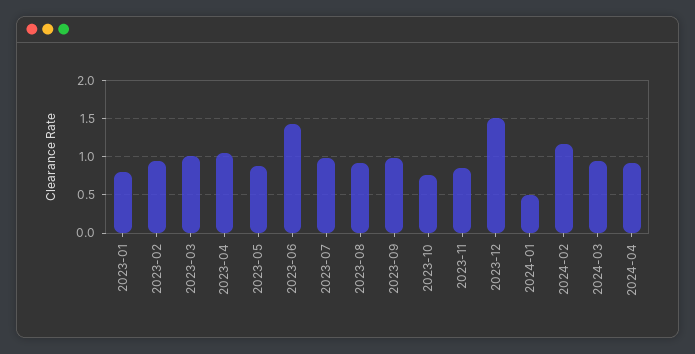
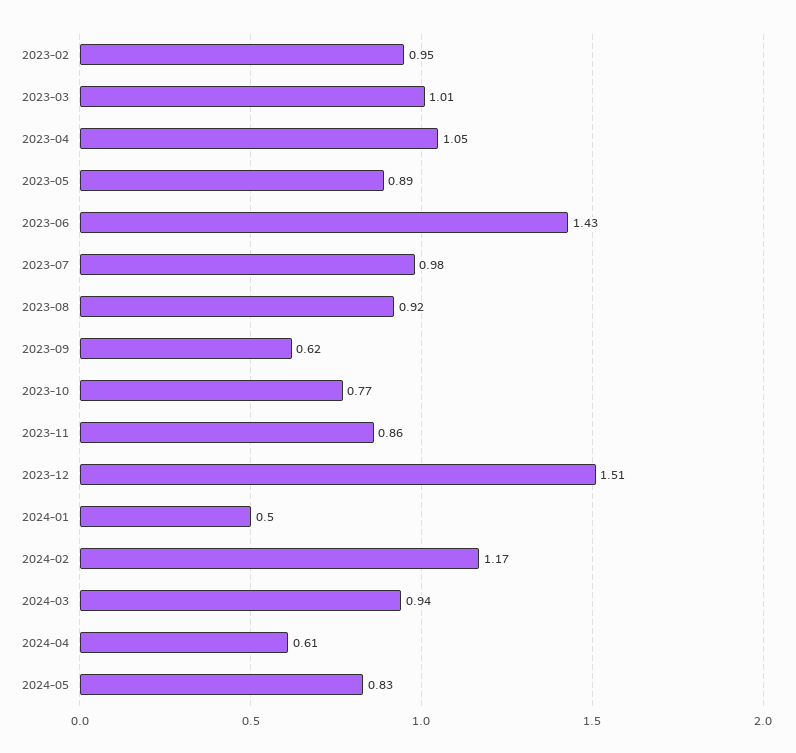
2023-01: 0.8 -> none
2023-09: 1 -> 0.62
2024-04: 0.9 -> 0.61
2024-05: none -> 0.83

